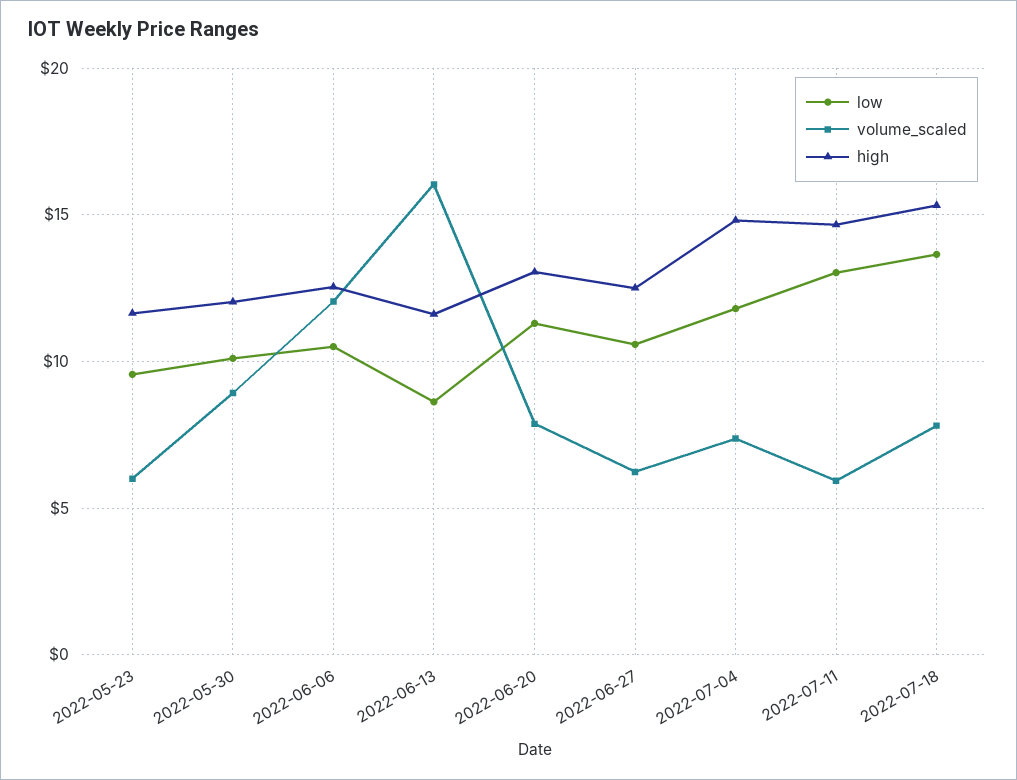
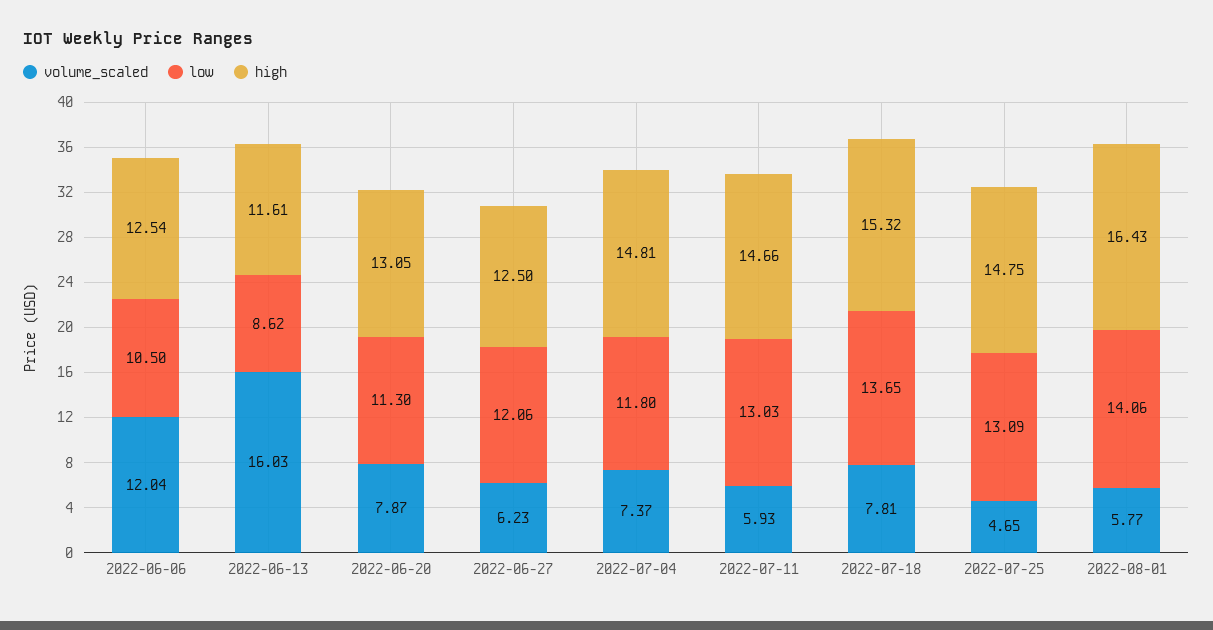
low, 2022-05-23: 9.5 -> none
volume_scaled, 2022-05-23: 6 -> none
high, 2022-05-23: 11.5 -> none
low, 2022-05-30: 10 -> none
volume_scaled, 2022-05-30: 9 -> none
high, 2022-05-30: 12 -> none
low, 2022-06-27: 10.5 -> 12.06
volume_scaled, 2022-07-25: none -> 4.65
low, 2022-07-25: none -> 13.09
high, 2022-07-25: none -> 14.75
volume_scaled, 2022-08-01: none -> 5.77
low, 2022-08-01: none -> 14.06
high, 2022-08-01: none -> 16.43

